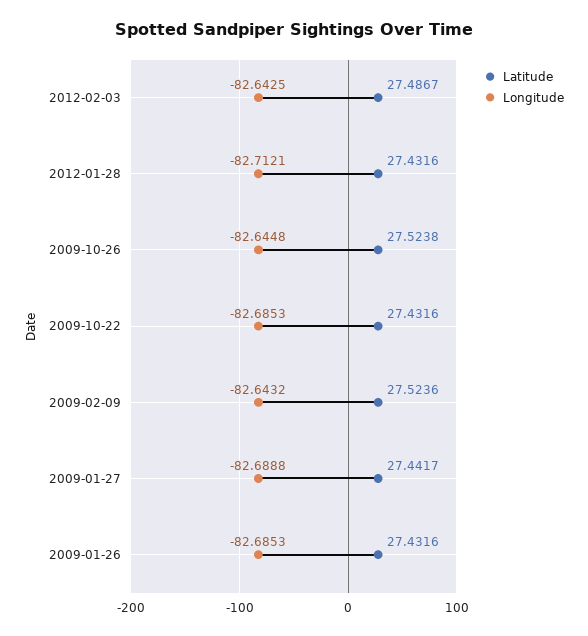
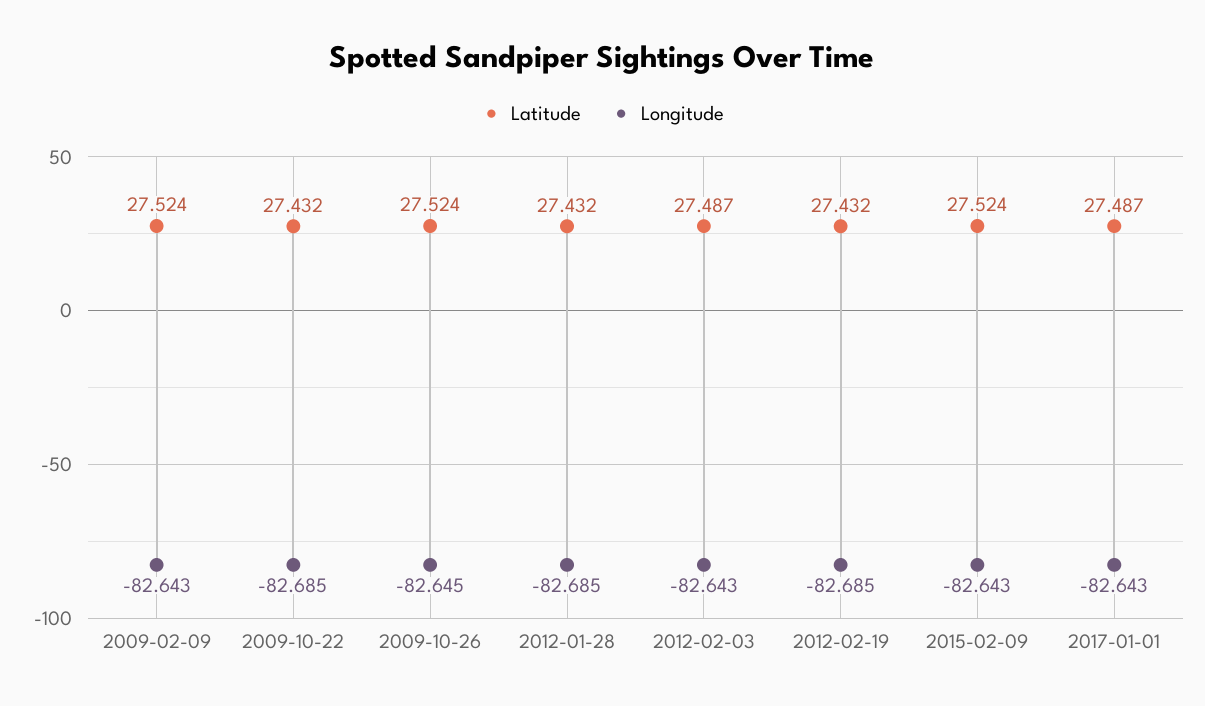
Longitude, 2012-01-28: -82.7121 -> -82.685
Latitude, 2009-01-27: 27.4417 -> none
Longitude, 2009-01-27: -82.6888 -> none
Latitude, 2009-01-26: 27.4316 -> none
Longitude, 2009-01-26: -82.6853 -> none
Latitude, 2012-02-19: none -> 27.432
Longitude, 2012-02-19: none -> -82.685
Latitude, 2015-02-09: none -> 27.524
Longitude, 2015-02-09: none -> -82.643
Latitude, 2017-01-01: none -> 27.487
Longitude, 2017-01-01: none -> -82.643

